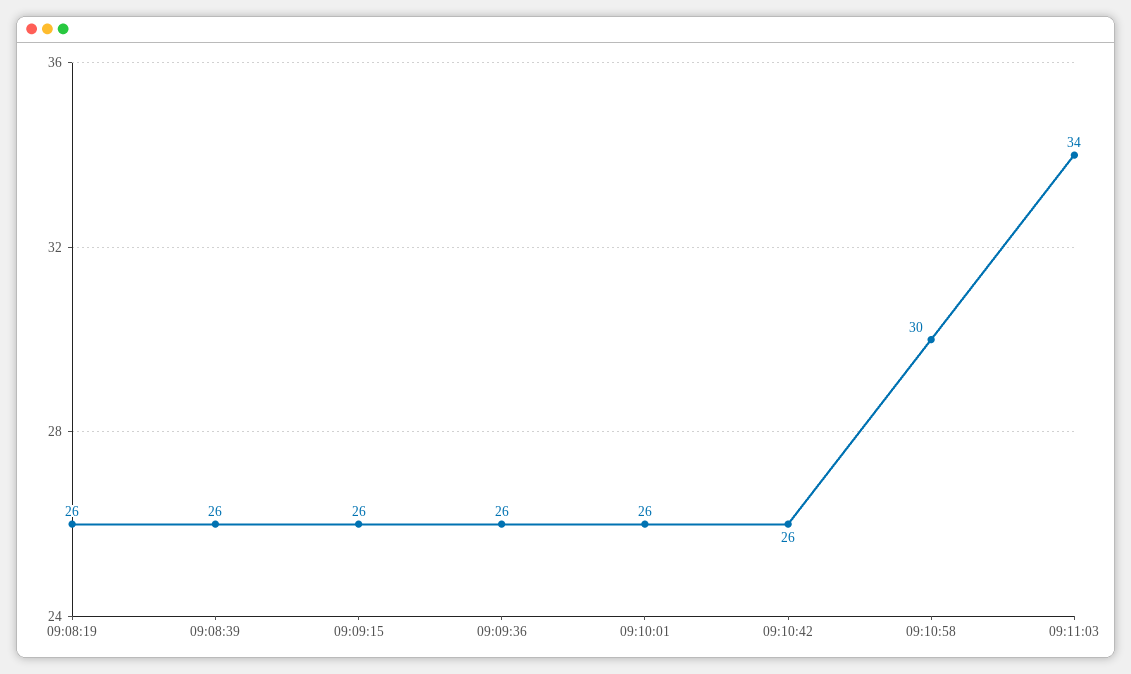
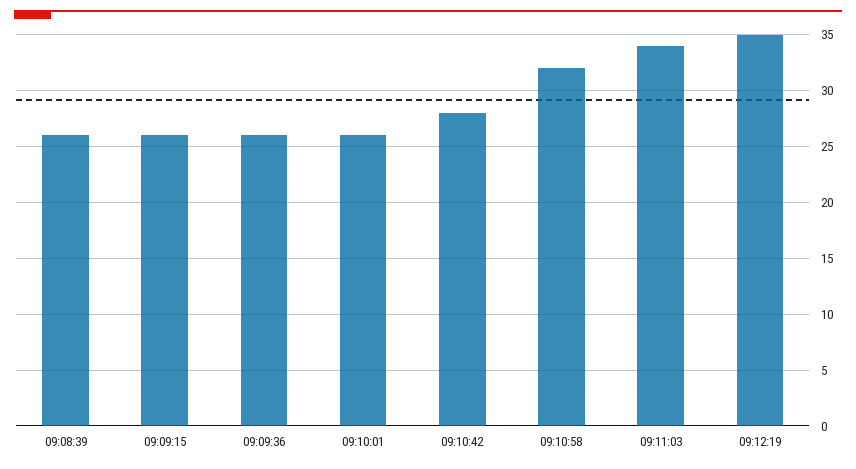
09:08:19: 26 -> none
09:10:42: 26 -> 28
09:10:58: 30 -> 32
09:12:19: none -> 35

